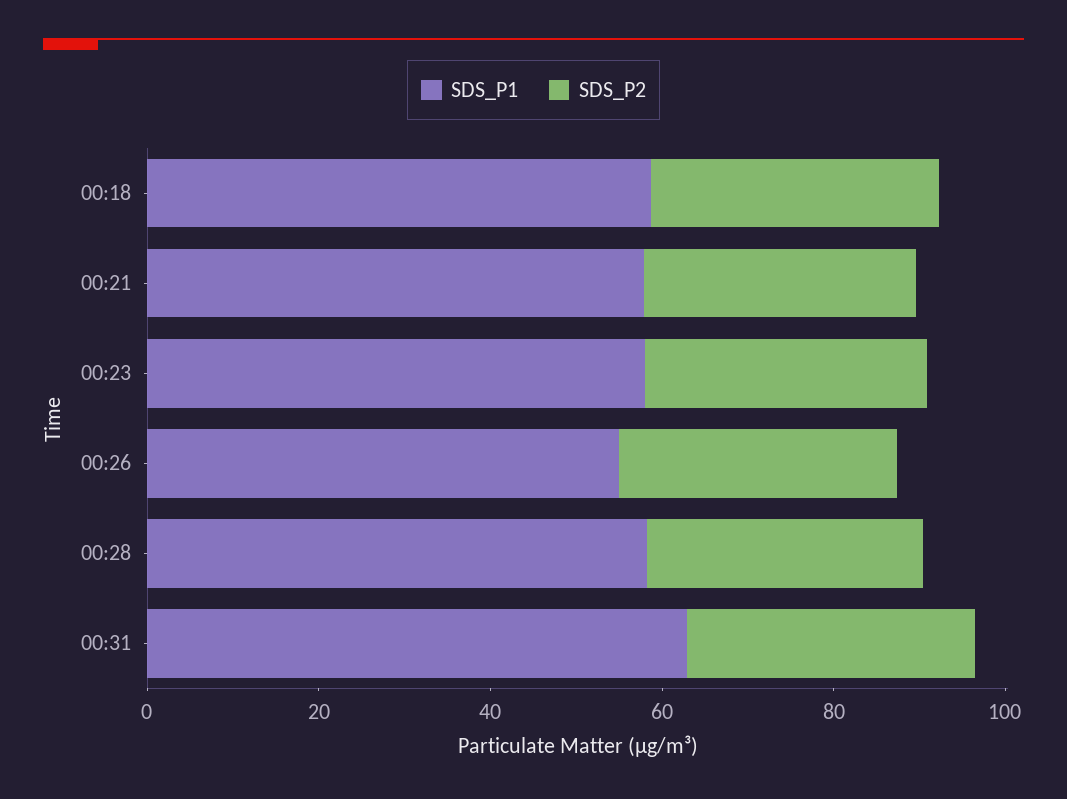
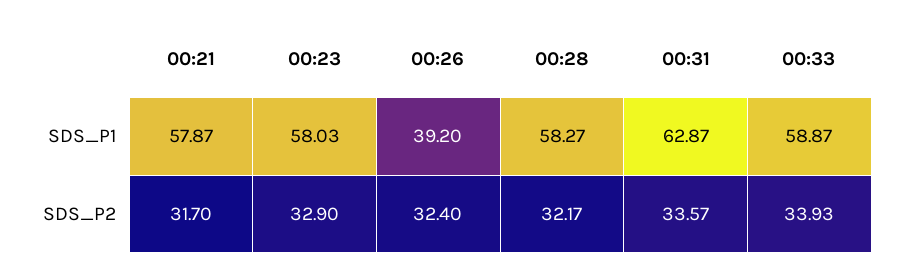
SDS_P1, 00:18: 60 -> none
SDS_P2, 00:18: 35 -> none
SDS_P1, 00:26: 55 -> 39.2
SDS_P1, 00:33: none -> 58.87
SDS_P2, 00:33: none -> 33.93

